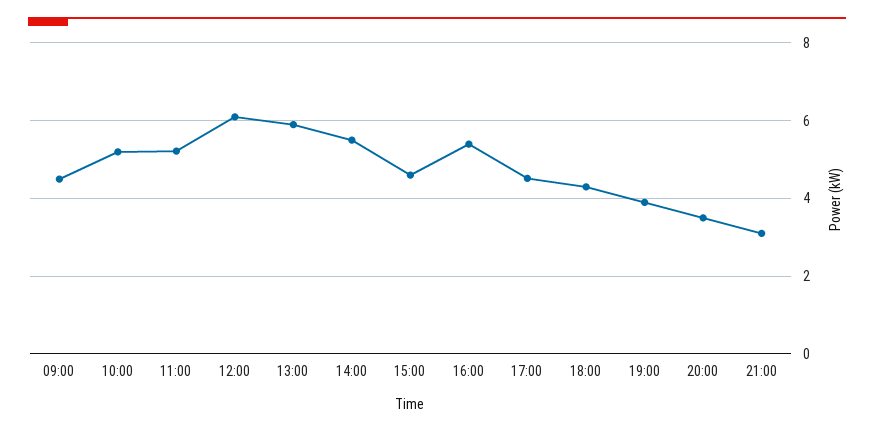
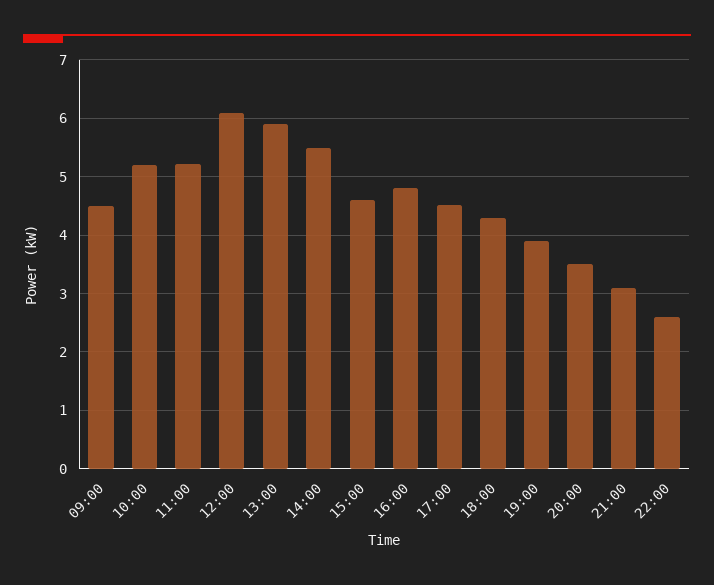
16:00: 5.4 -> 4.8
22:00: none -> 2.6

